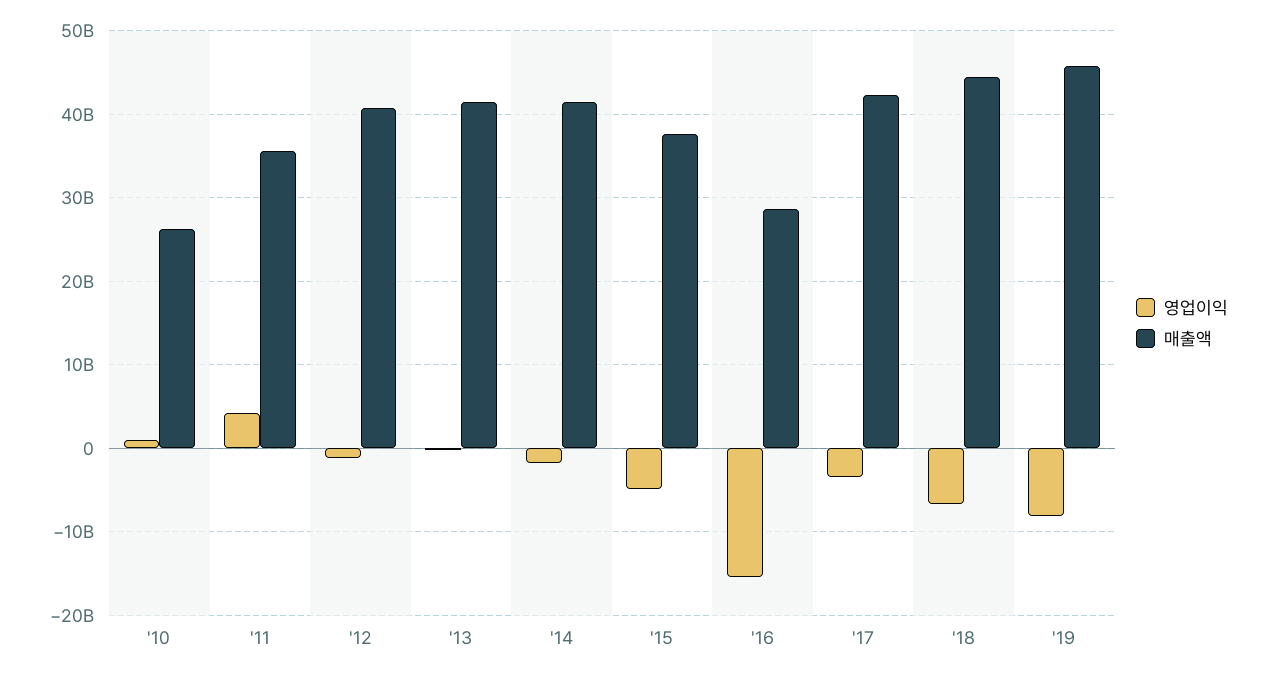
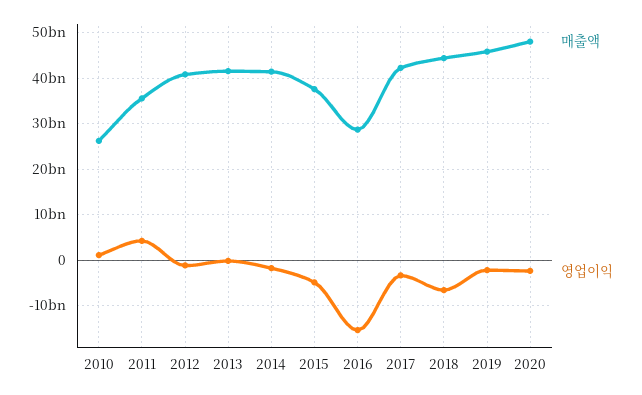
영업이익, '19: -8000000000 -> -2000000000
매출액, 2020: none -> 48000000000
영업이익, 2020: none -> -2000000000

